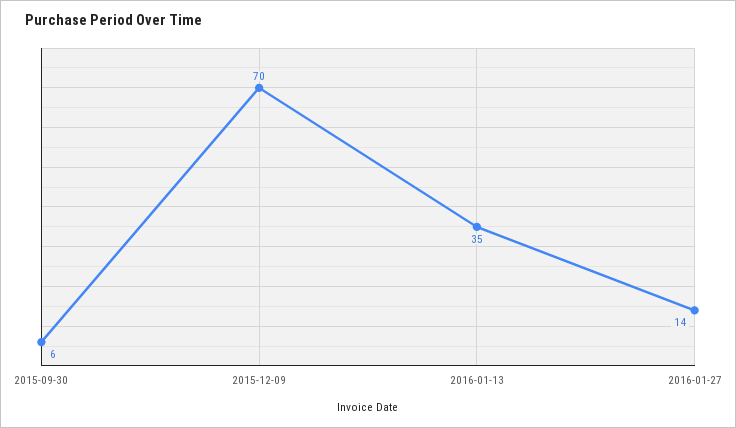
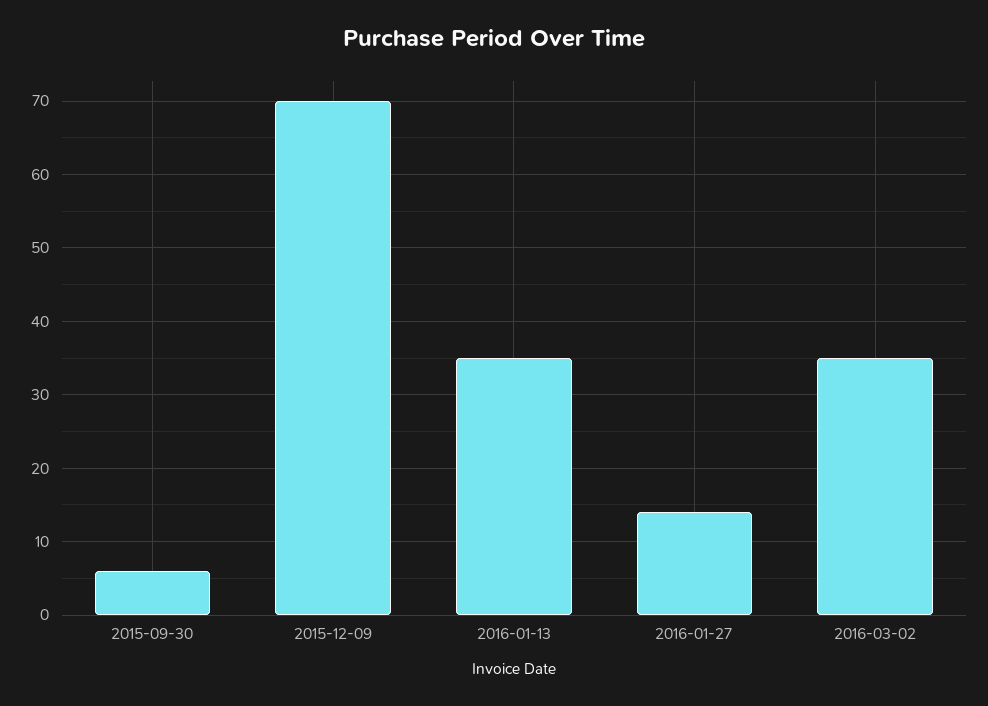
2016-03-02: none -> 35

